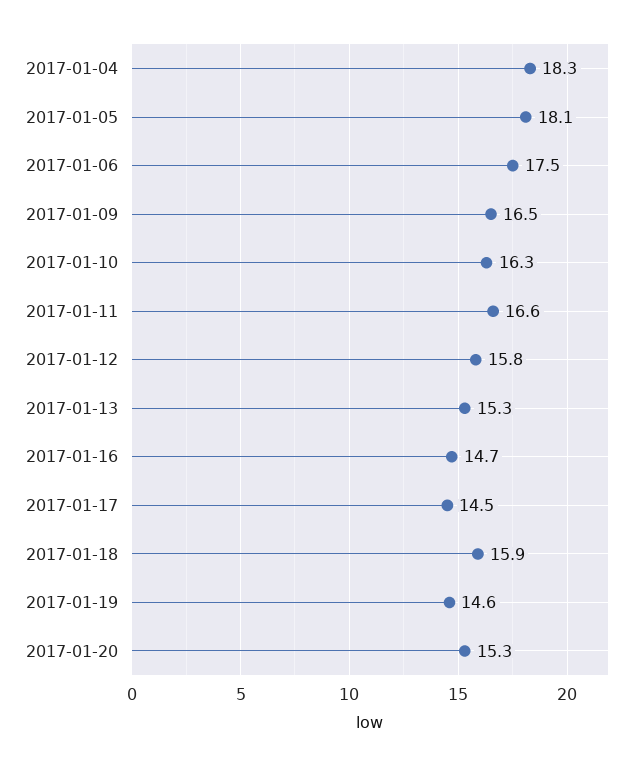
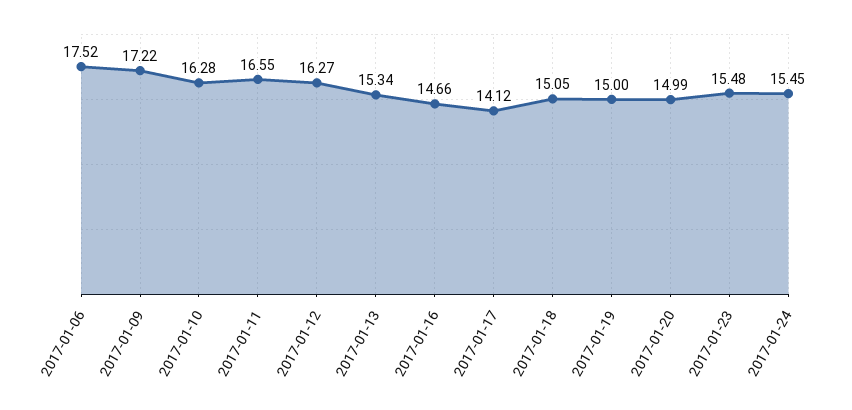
2017-01-04: 18.3 -> none
2017-01-05: 18.1 -> none
2017-01-09: 16.5 -> 17.22
2017-01-12: 15.8 -> 16.27
2017-01-17: 14.5 -> 14.12
2017-01-18: 15.9 -> 15.05
2017-01-19: 14.6 -> 15
2017-01-20: 15.3 -> 14.99
2017-01-23: none -> 15.48
2017-01-24: none -> 15.45

